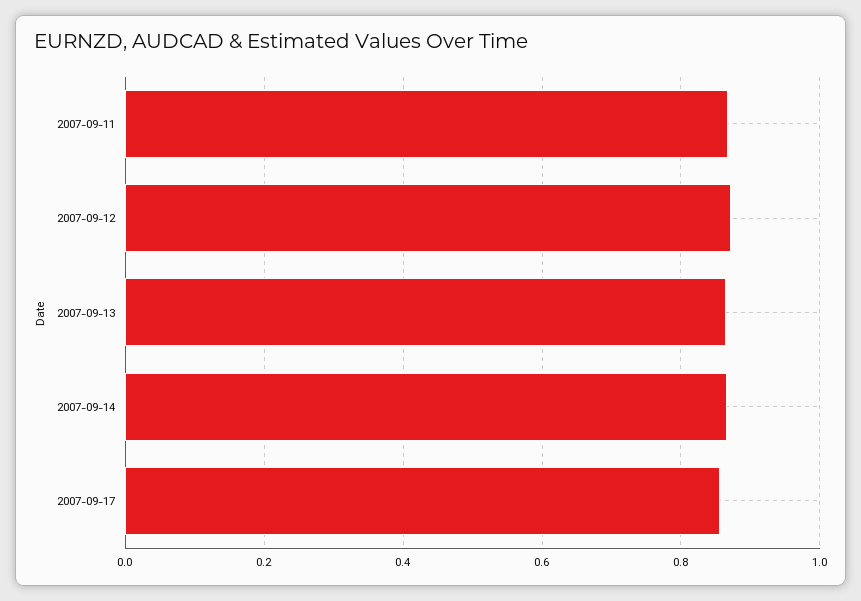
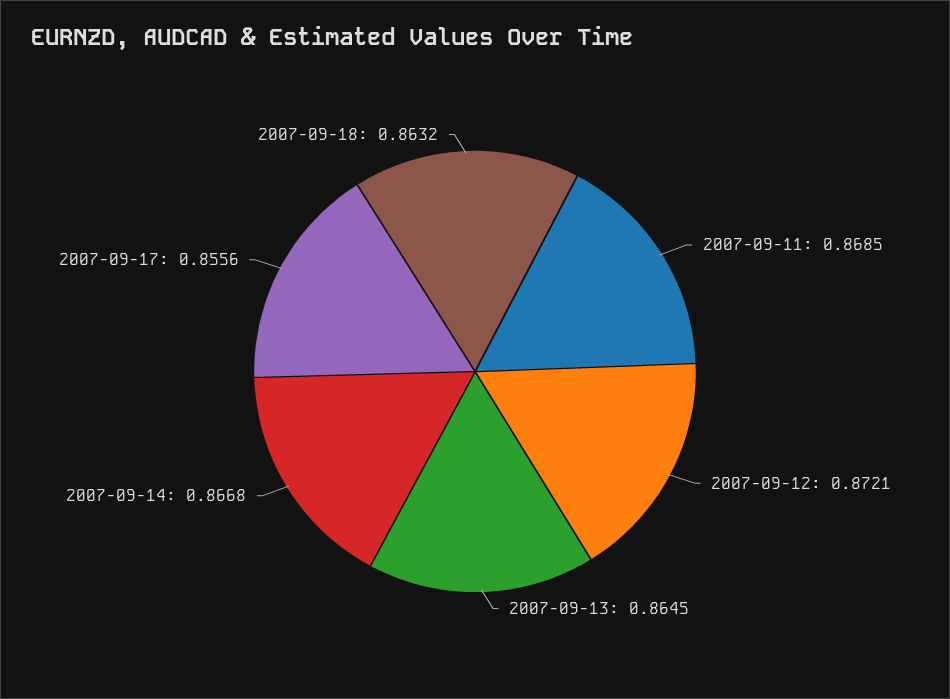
2007-09-18: none -> 0.8632

